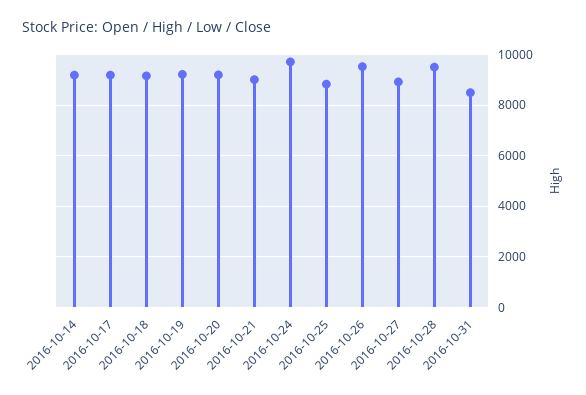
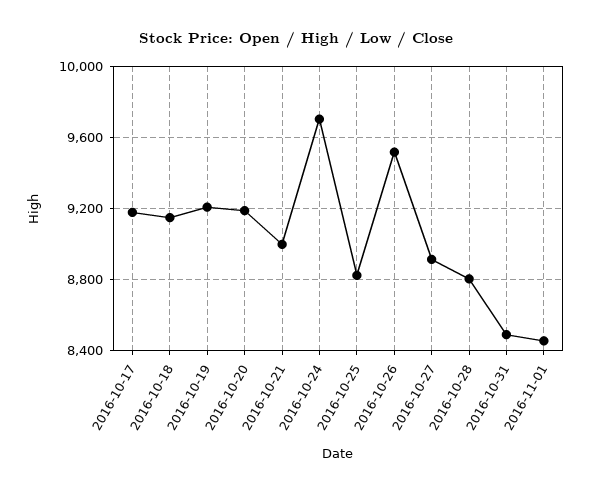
2016-10-14: 9250 -> none
2016-10-28: 9500 -> 8800
2016-11-01: none -> 8450

